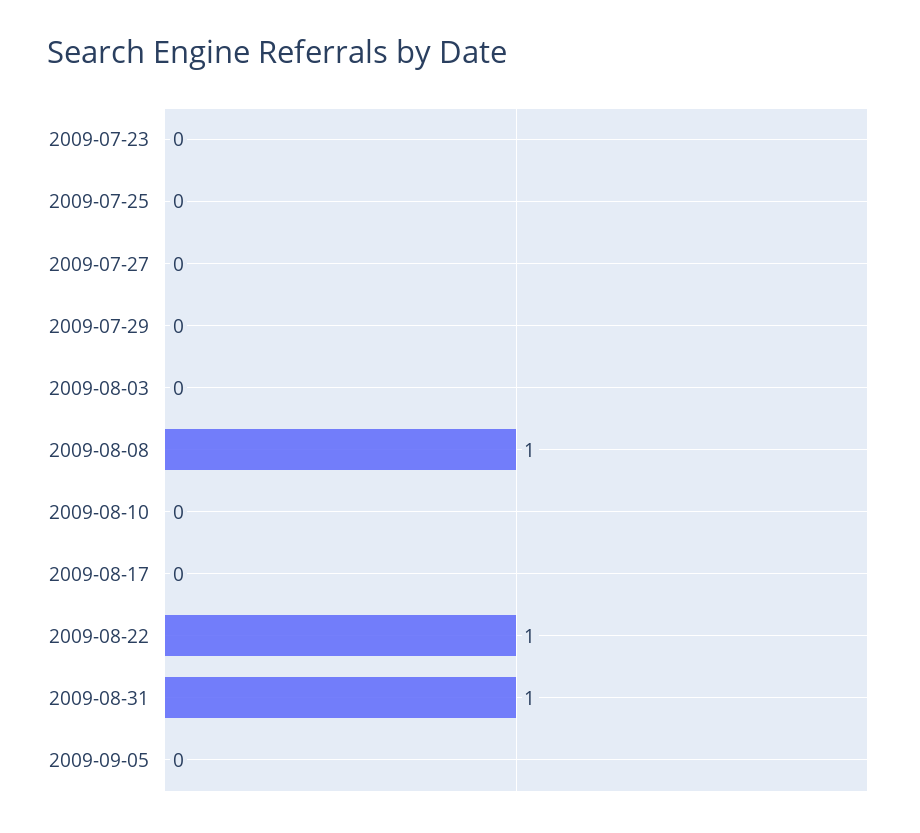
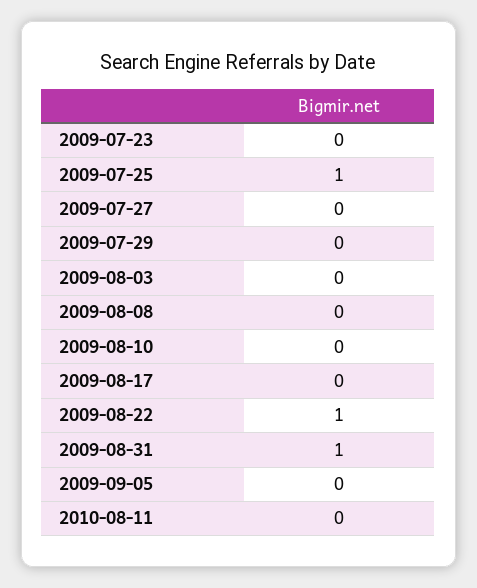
2009-07-25: 0 -> 1
2009-08-08: 1 -> 0
2010-08-11: none -> 0

